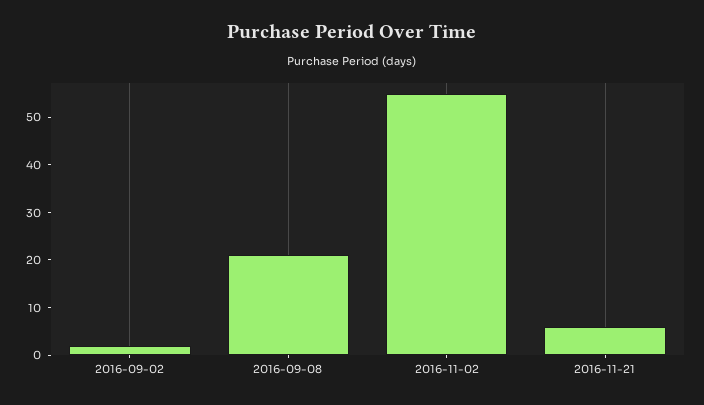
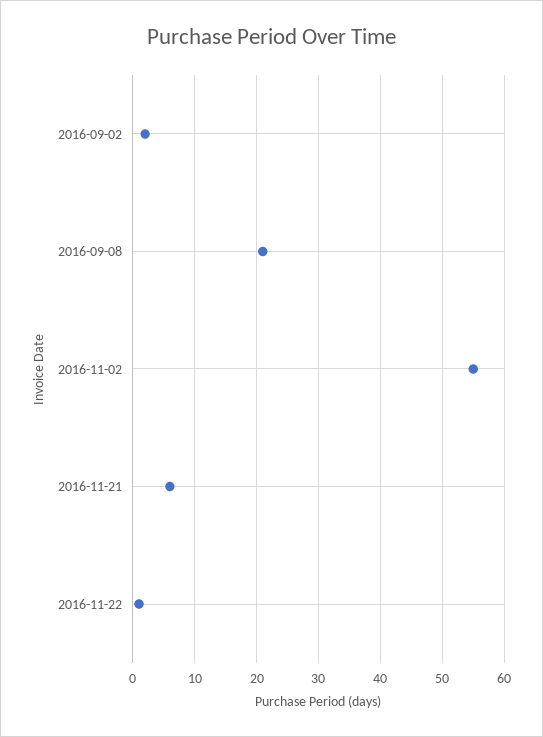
2016-11-22: none -> 1

